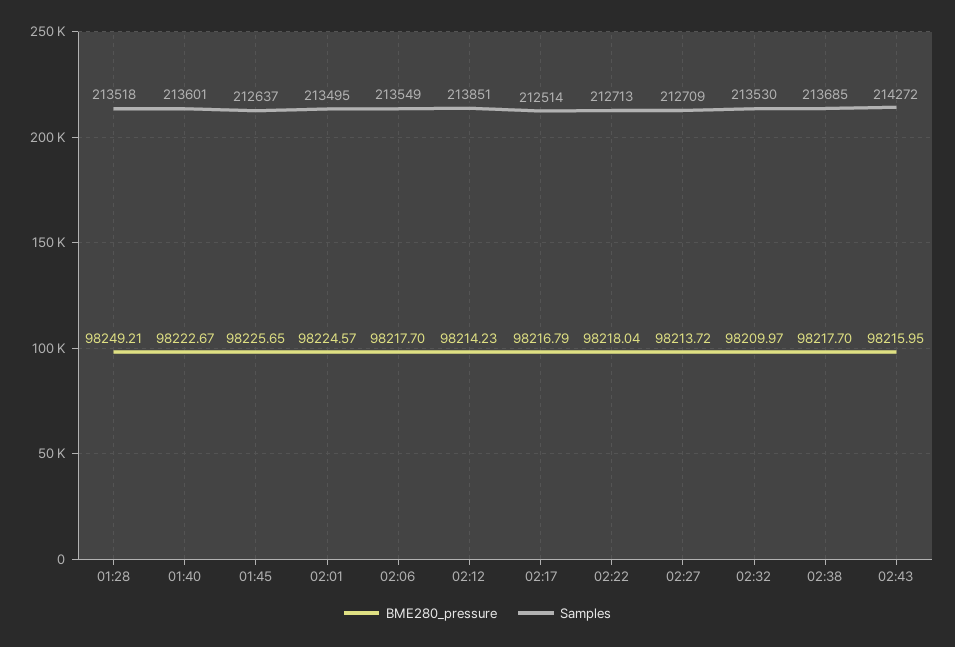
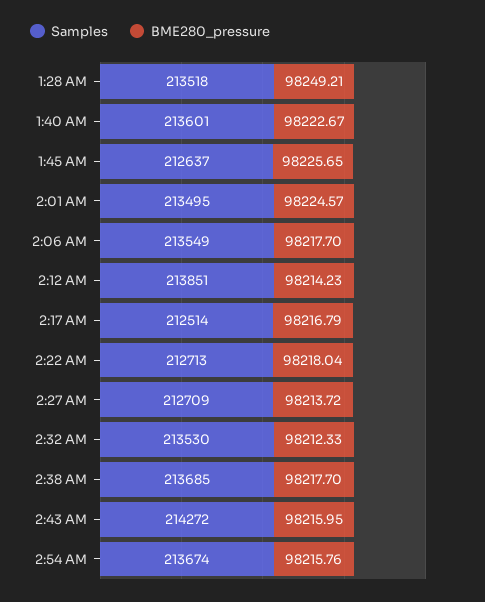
BME280_pressure, 02:32: 98209.97 -> 98212.33
Samples, 2:54 AM: none -> 213674
BME280_pressure, 2:54 AM: none -> 98215.76

